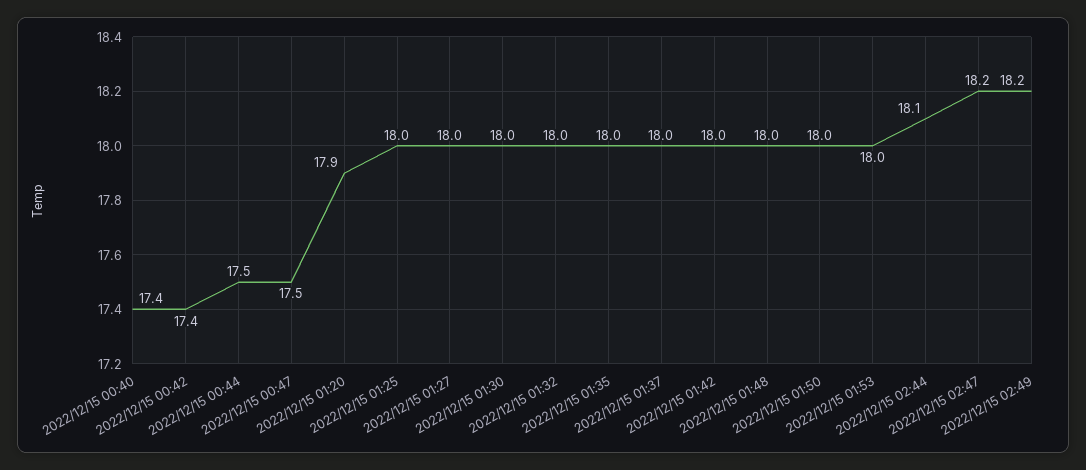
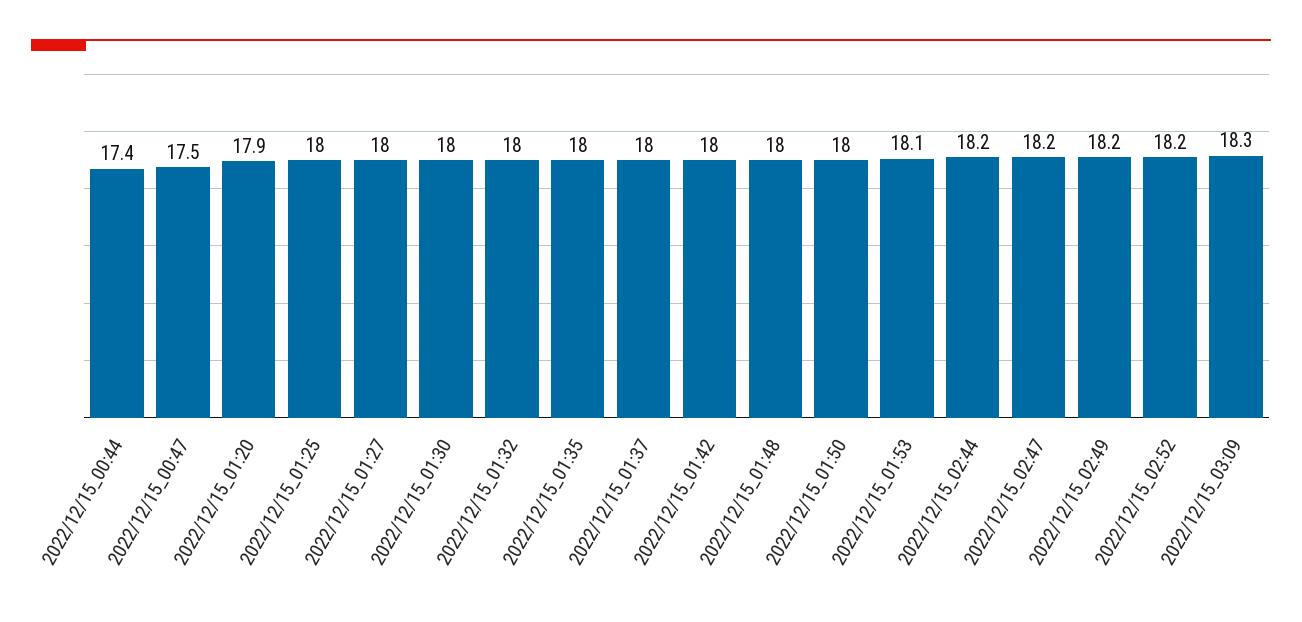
2022/12/15 00:40: 17.4 -> none
2022/12/15 00:42: 17.4 -> none
2022/12/15 00:44: 17.5 -> 17.4
2022/12/15 01:53: 18 -> 18.1
2022/12/15 02:44: 18.1 -> 18.2
2022/12/15_02:52: none -> 18.2
2022/12/15_03:09: none -> 18.3

